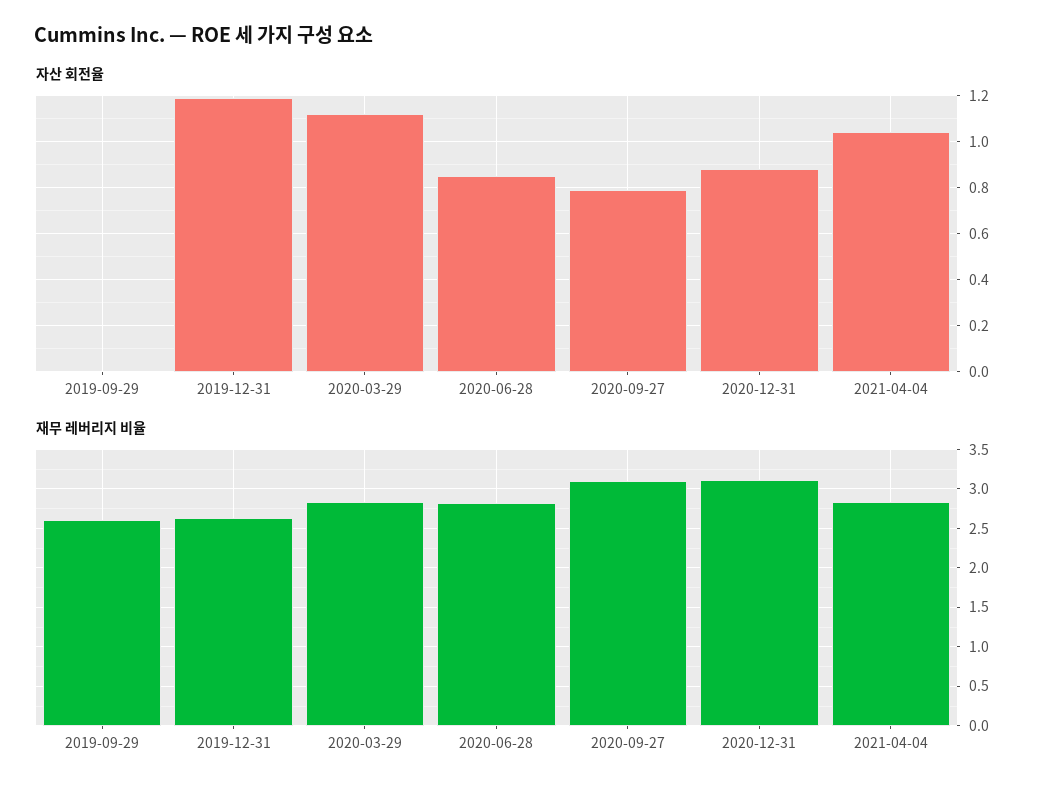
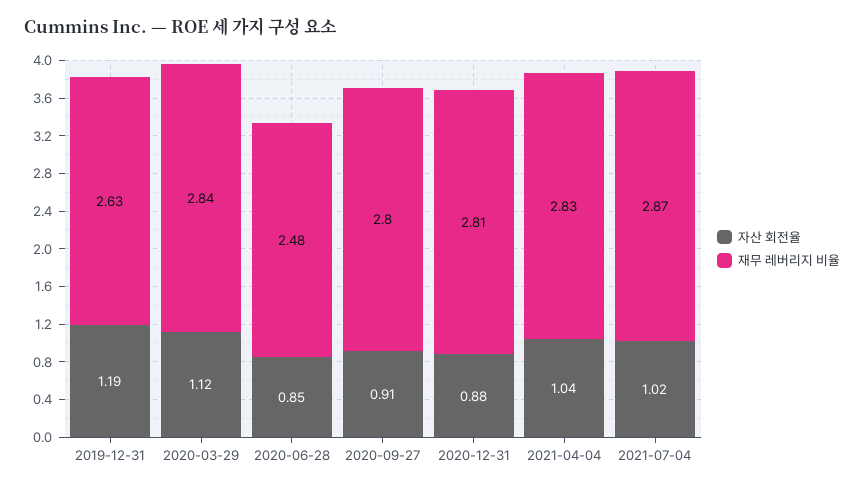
자산 회전율, 2019-09-29: 0 -> none
자산 회전율, 2020-09-27: 0.8 -> 0.91
재무 레버리지 비율, 2019-09-29: 2.6 -> none
재무 레버리지 비율, 2020-06-28: 2.8 -> 2.48
재무 레버리지 비율, 2020-09-27: 3.1 -> 2.8
재무 레버리지 비율, 2020-12-31: 3.1 -> 2.81
자산 회전율, 2021-07-04: none -> 1.02
재무 레버리지 비율, 2021-07-04: none -> 2.87

